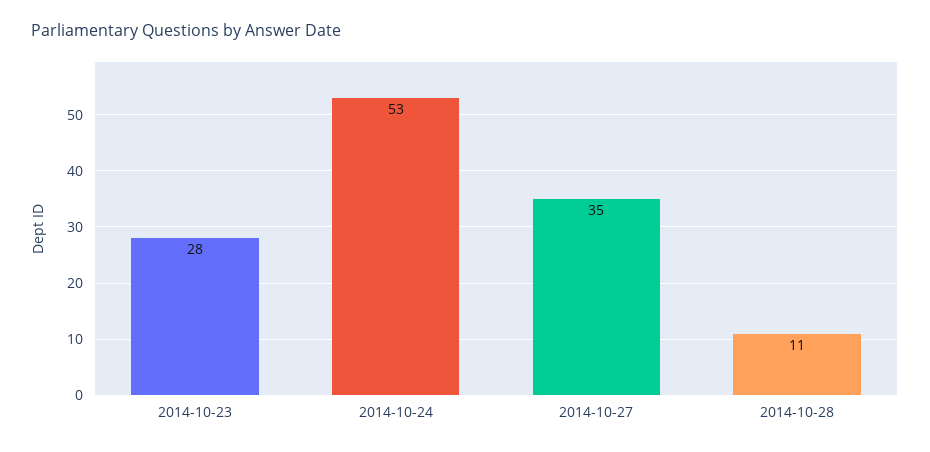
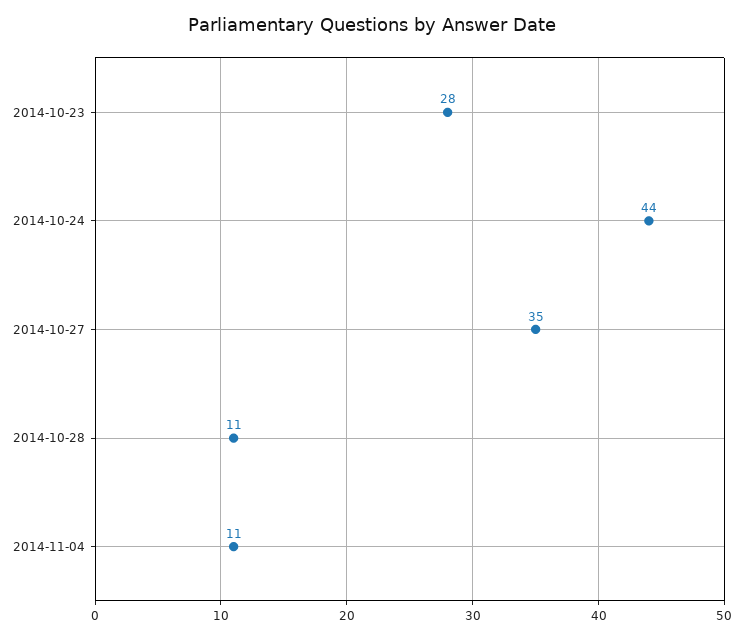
2014-10-24: 53 -> 44
2014-11-04: none -> 11

